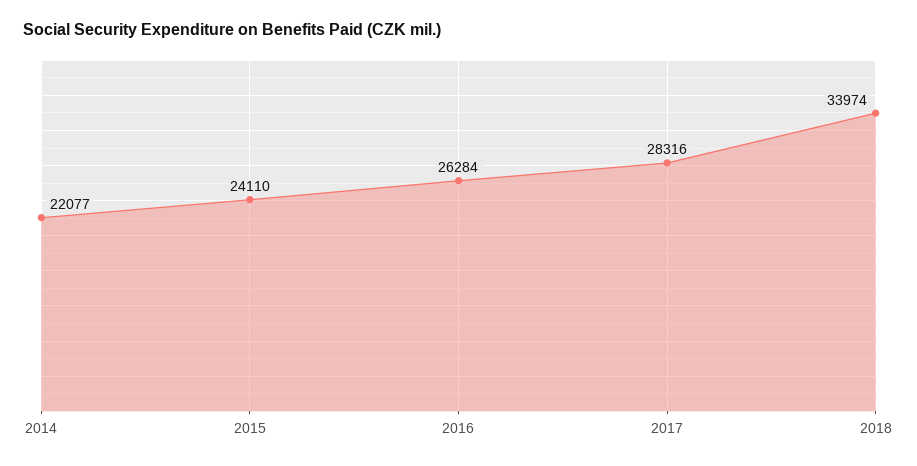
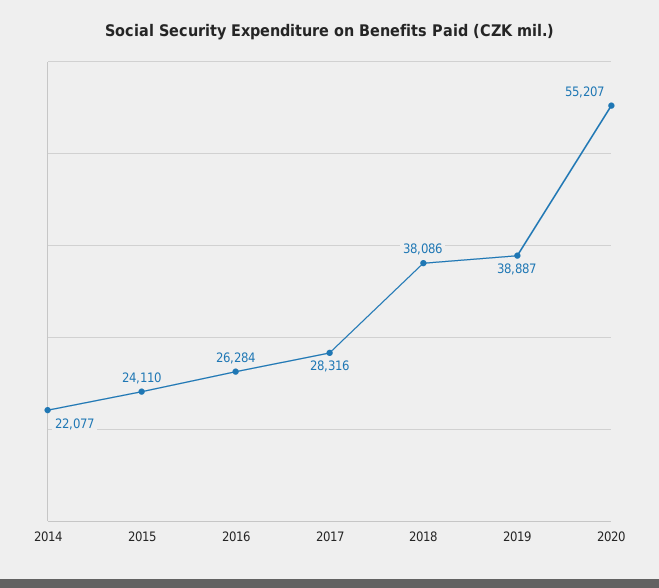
2018: 33974 -> 38086
2019: none -> 38887
2020: none -> 55207

